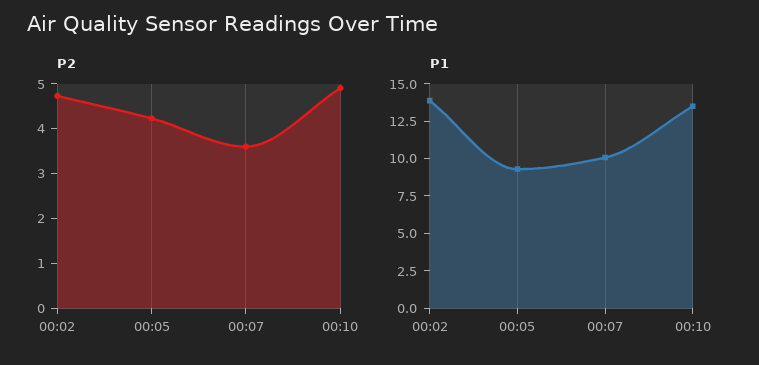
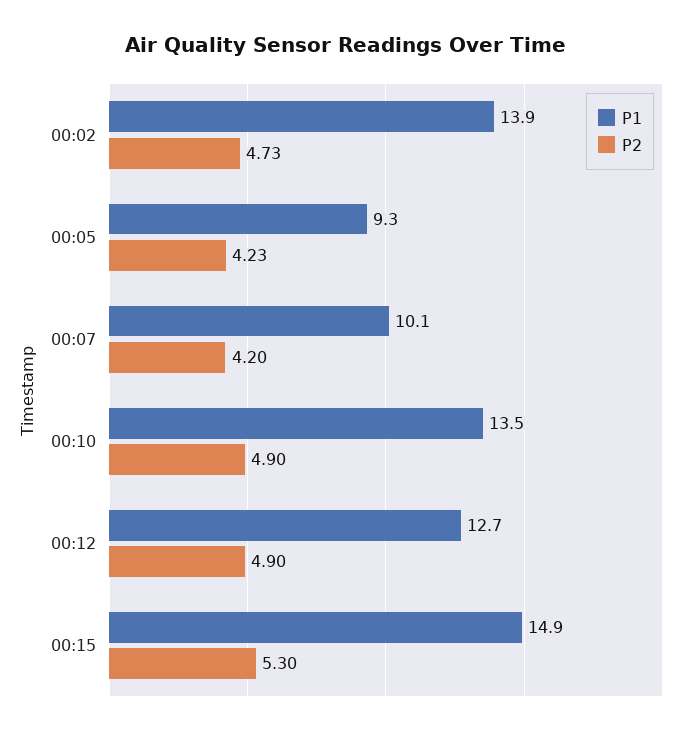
P2, 00:07: 3.6 -> 4.2
P1, 00:12: none -> 12.7
P2, 00:12: none -> 4.9
P1, 00:15: none -> 14.9
P2, 00:15: none -> 5.3

